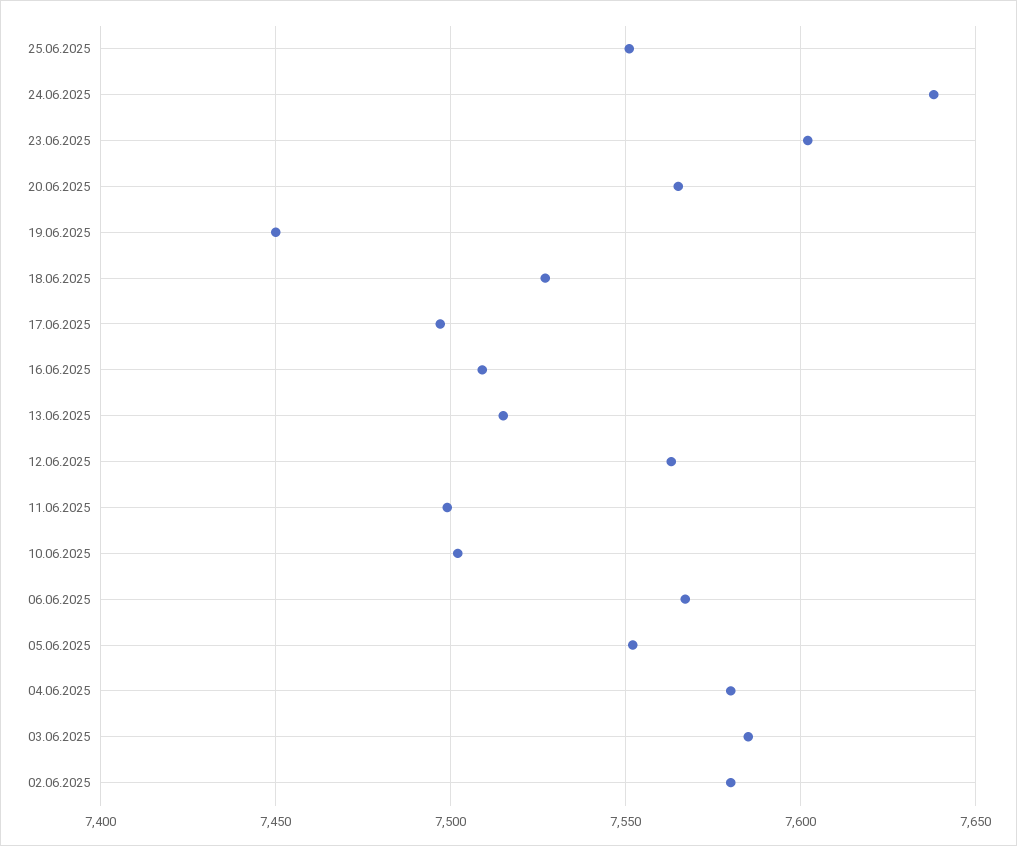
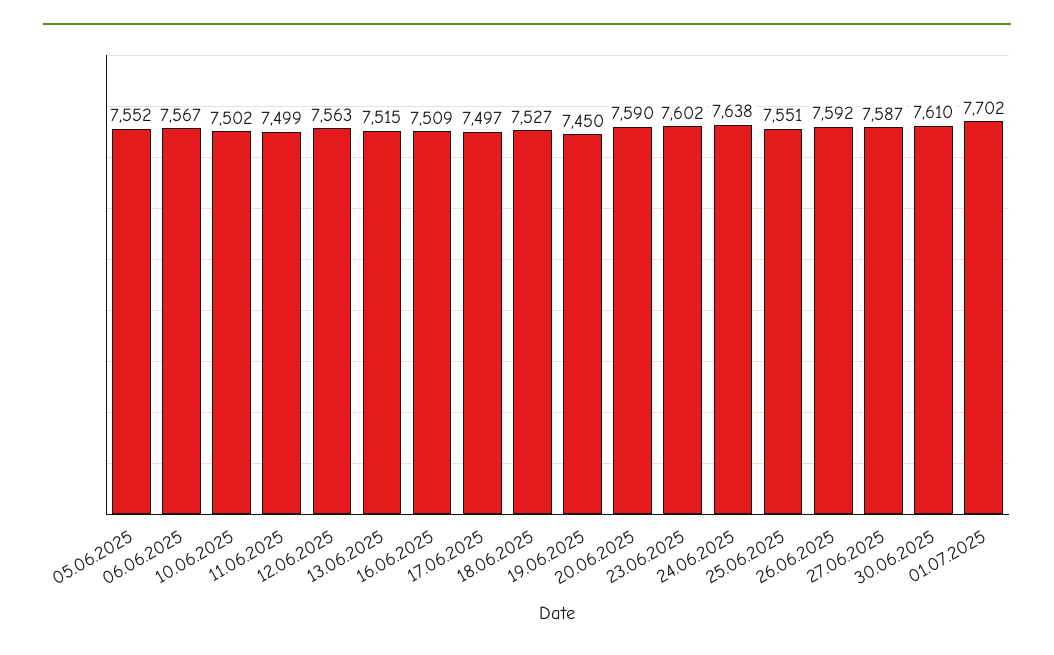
20.06.2025: 7565 -> 7590
04.06.2025: 7580 -> none
03.06.2025: 7585 -> none
02.06.2025: 7580 -> none
26.06.2025: none -> 7592
27.06.2025: none -> 7587
30.06.2025: none -> 7610
01.07.2025: none -> 7702

